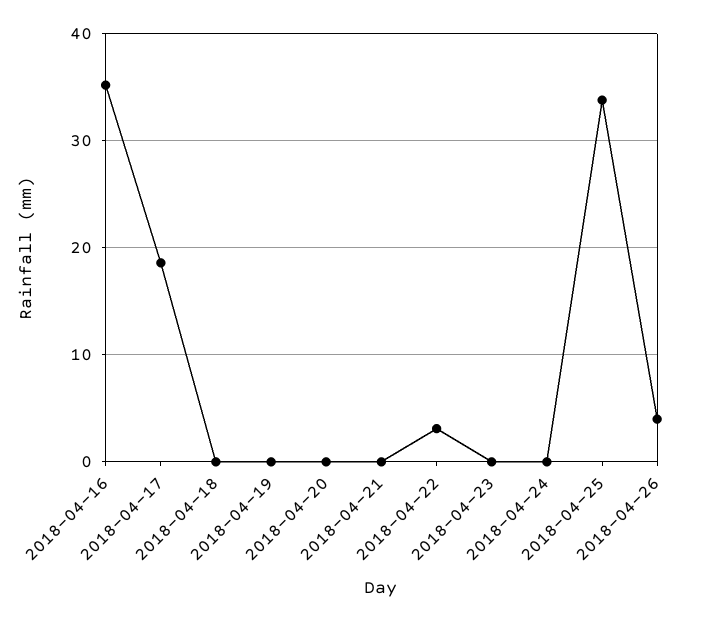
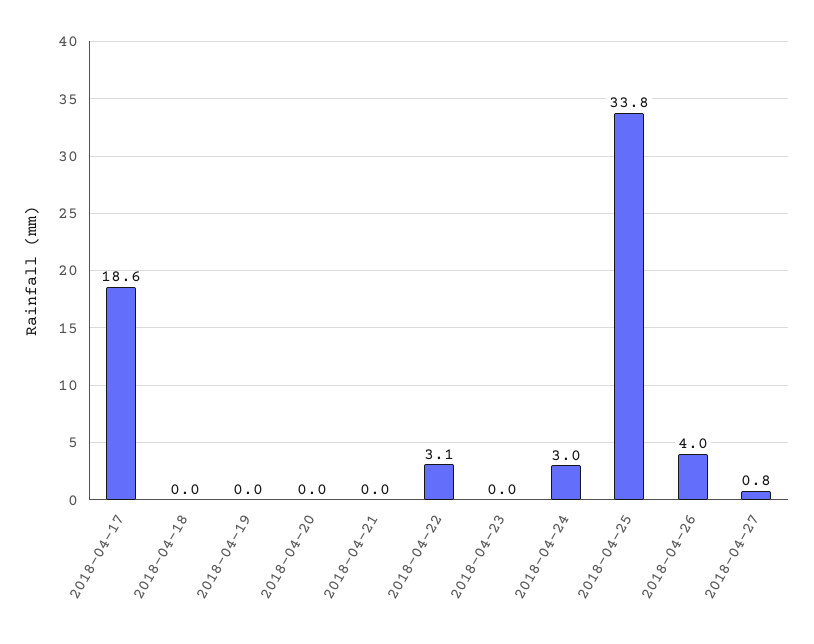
2018-04-16: 35 -> none
2018-04-24: 0 -> 3
2018-04-27: none -> 0.8

